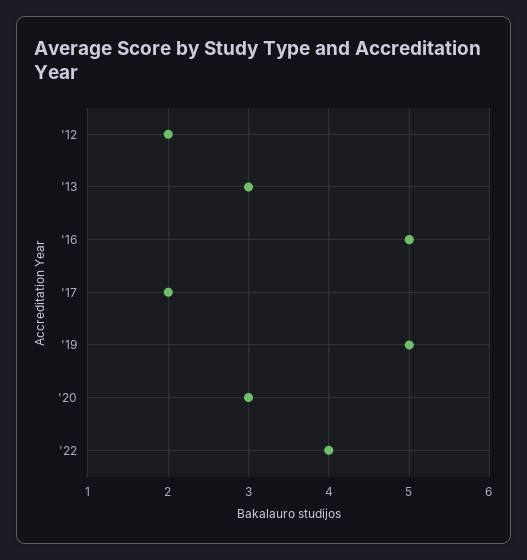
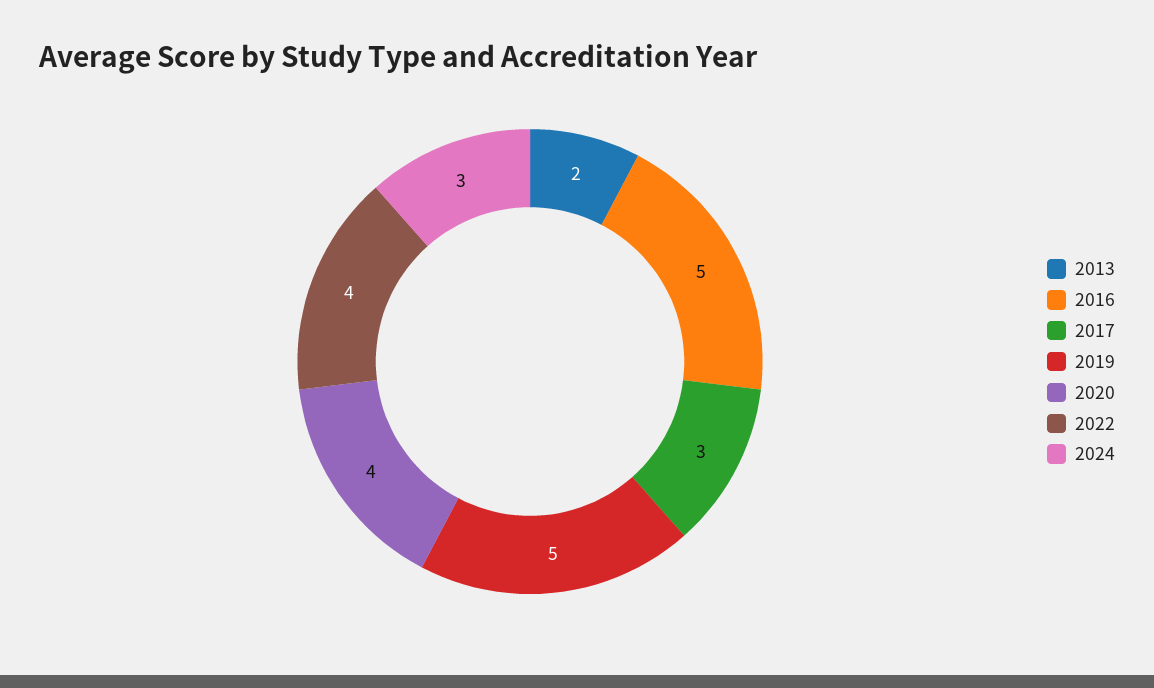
'12: 2 -> none
'13: 3 -> 2
'17: 2 -> 3
'20: 3 -> 4
2024: none -> 3

